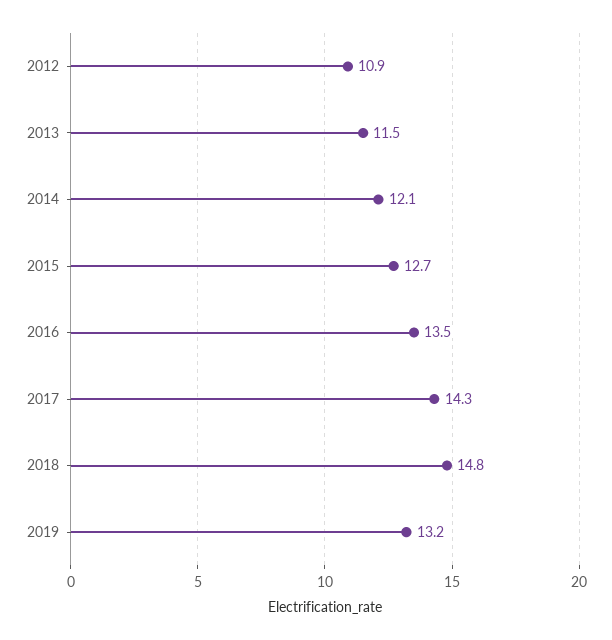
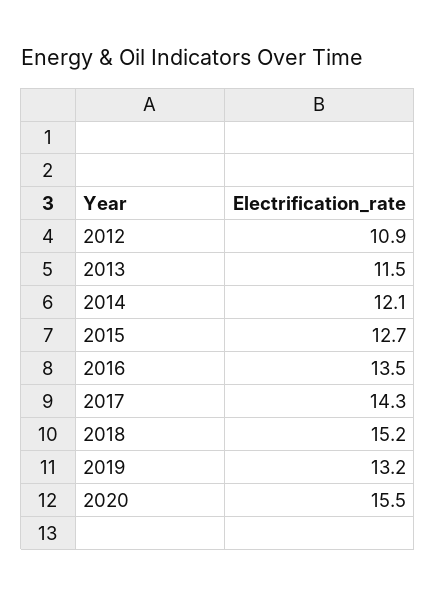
2018: 14.8 -> 15.2
2020: none -> 15.5

